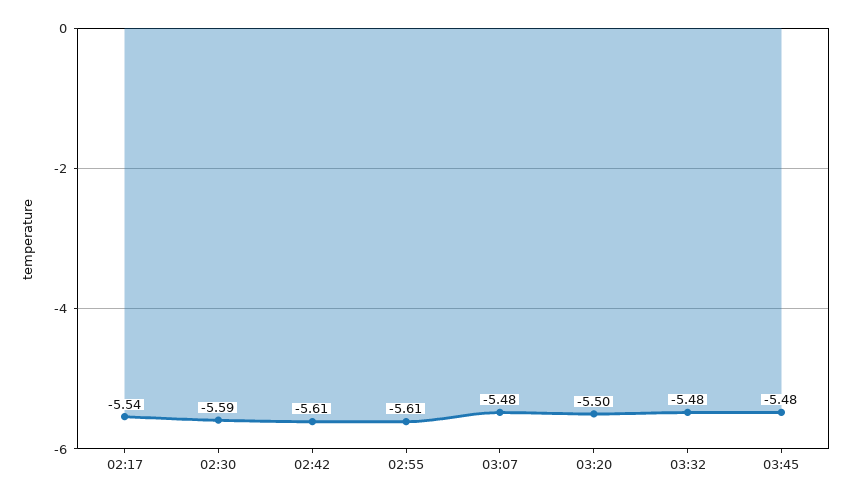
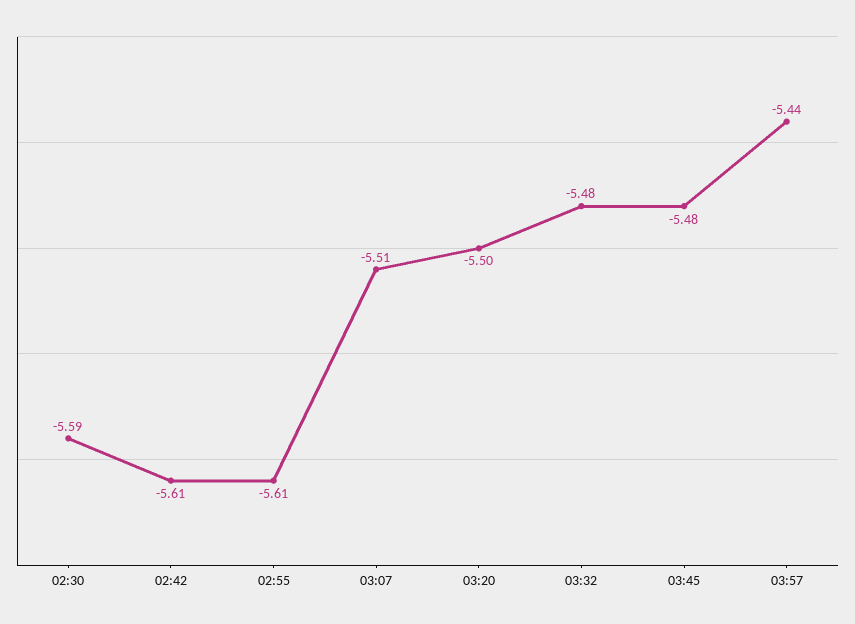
02:17: -5.54 -> none
03:07: -5.48 -> -5.51
03:57: none -> -5.44

